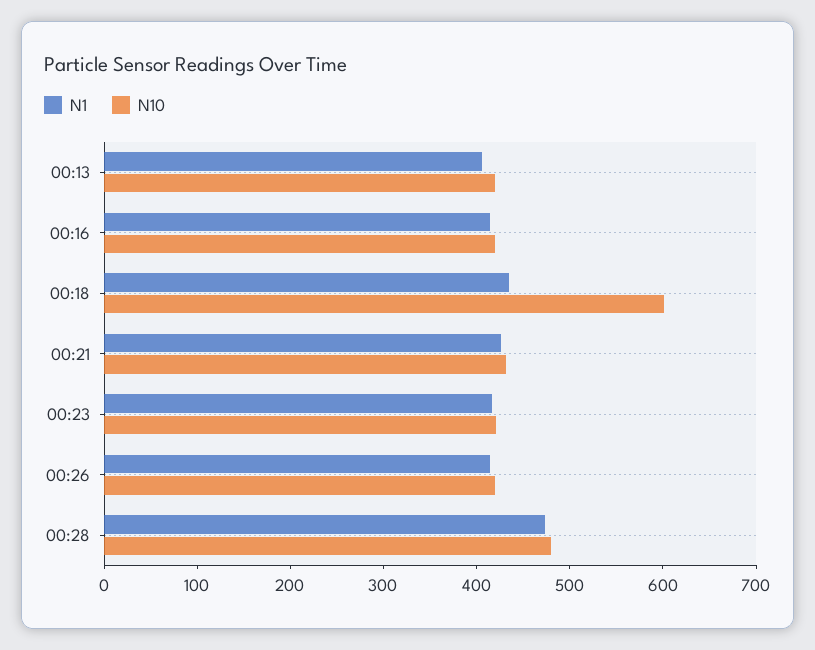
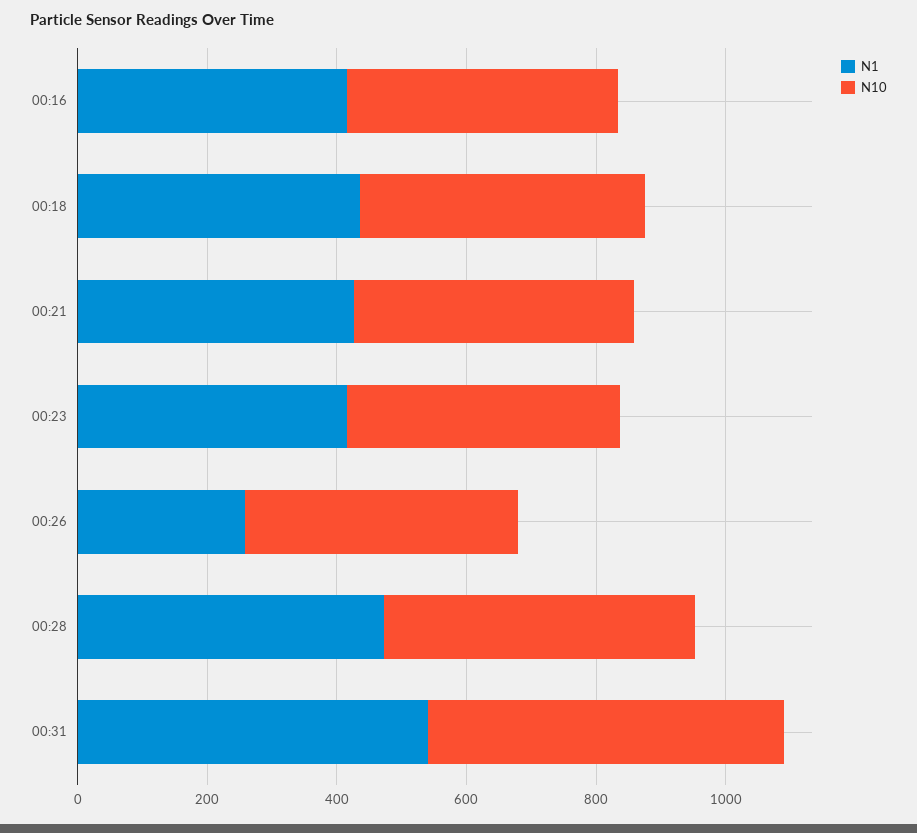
N1, 00:13: 400 -> none
N10, 00:13: 420 -> none
N10, 00:18: 600 -> 450
N1, 00:26: 420 -> 250
N1, 00:31: none -> 550
N10, 00:31: none -> 550

